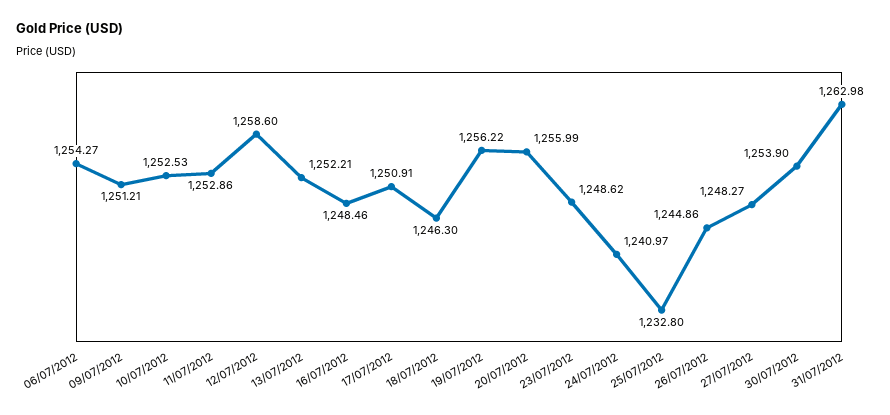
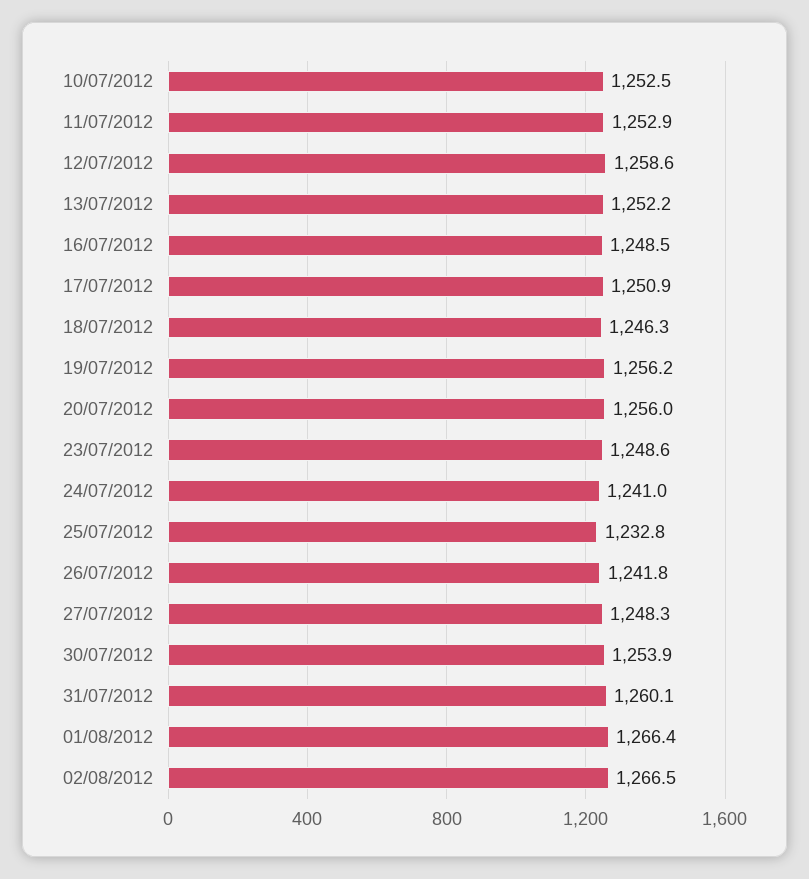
06/07/2012: 1254.27 -> none
09/07/2012: 1251.21 -> none
26/07/2012: 1244.86 -> 1241.8
31/07/2012: 1262.98 -> 1260.1
01/08/2012: none -> 1266.4
02/08/2012: none -> 1266.5

